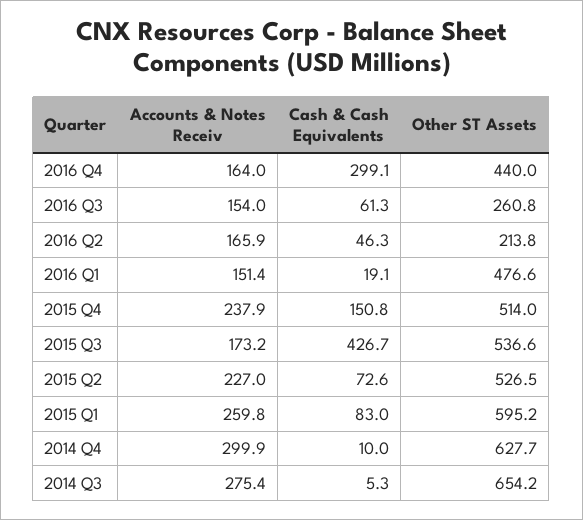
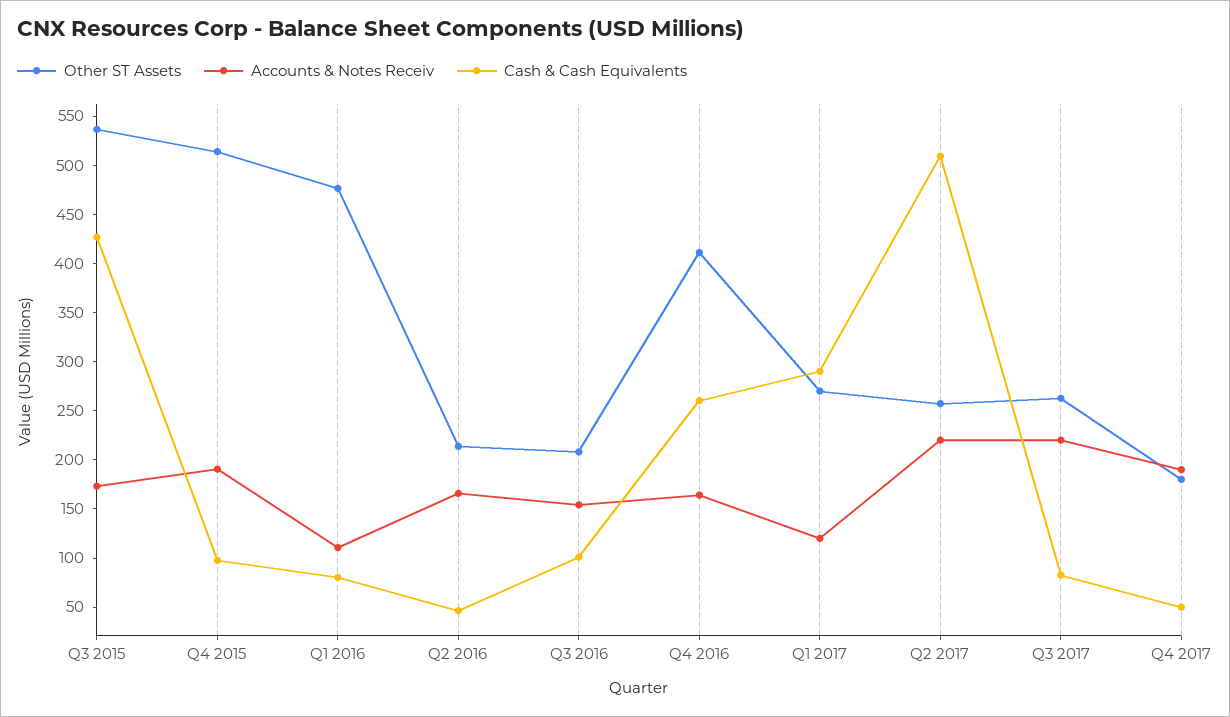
Cash & Cash Equivalents, 2016 Q4: 299.1 -> 260
Other ST Assets, 2016 Q4: 440 -> 410
Cash & Cash Equivalents, 2016 Q3: 61.3 -> 100
Other ST Assets, 2016 Q3: 260.8 -> 210
Accounts & Notes Receiv, 2016 Q1: 151.4 -> 110
Cash & Cash Equivalents, 2016 Q1: 19.1 -> 80
Accounts & Notes Receiv, 2015 Q4: 237.9 -> 190
Cash & Cash Equivalents, 2015 Q4: 150.8 -> 100
Accounts & Notes Receiv, 2015 Q2: 227 -> none
Cash & Cash Equivalents, 2015 Q2: 72.6 -> none
Other ST Assets, 2015 Q2: 526.5 -> none
Accounts & Notes Receiv, 2015 Q1: 259.8 -> none
Cash & Cash Equivalents, 2015 Q1: 83 -> none
Other ST Assets, 2015 Q1: 595.2 -> none
Accounts & Notes Receiv, 2014 Q4: 299.9 -> none
Cash & Cash Equivalents, 2014 Q4: 10 -> none
Other ST Assets, 2014 Q4: 627.7 -> none
Accounts & Notes Receiv, 2014 Q3: 275.4 -> none
Cash & Cash Equivalents, 2014 Q3: 5.3 -> none
Other ST Assets, 2014 Q3: 654.2 -> none
Other ST Assets, Q1 2017: none -> 270
Accounts & Notes Receiv, Q1 2017: none -> 120
Cash & Cash Equivalents, Q1 2017: none -> 290
Other ST Assets, Q2 2017: none -> 260
Accounts & Notes Receiv, Q2 2017: none -> 220
Cash & Cash Equivalents, Q2 2017: none -> 510
Other ST Assets, Q3 2017: none -> 260
Accounts & Notes Receiv, Q3 2017: none -> 220
Cash & Cash Equivalents, Q3 2017: none -> 80
Other ST Assets, Q4 2017: none -> 180
Accounts & Notes Receiv, Q4 2017: none -> 190
Cash & Cash Equivalents, Q4 2017: none -> 50

